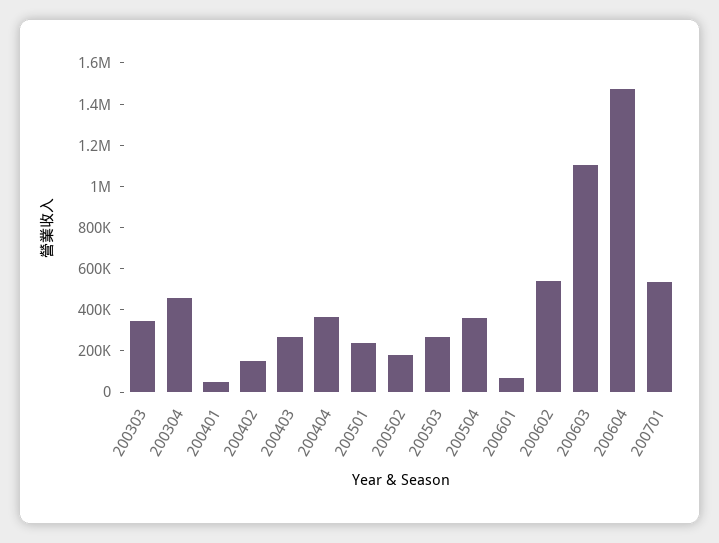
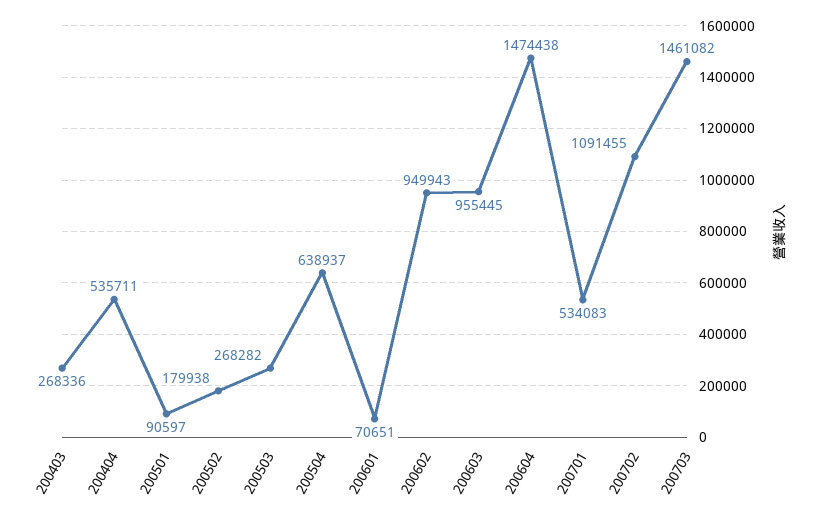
200303: 350000 -> none
200304: 450000 -> none
200401: 50000 -> none
200402: 150000 -> none
200404: 350000 -> 535711
200501: 250000 -> 90597
200504: 350000 -> 638937
200602: 550000 -> 949943
200603: 1100000 -> 955445
200702: none -> 1091455
200703: none -> 1461082

